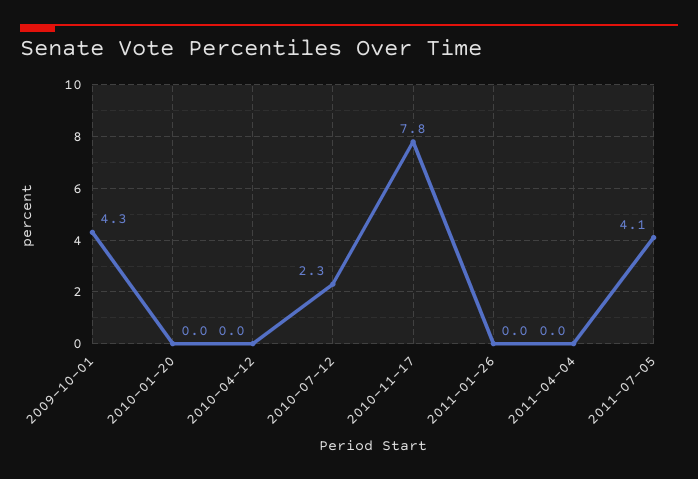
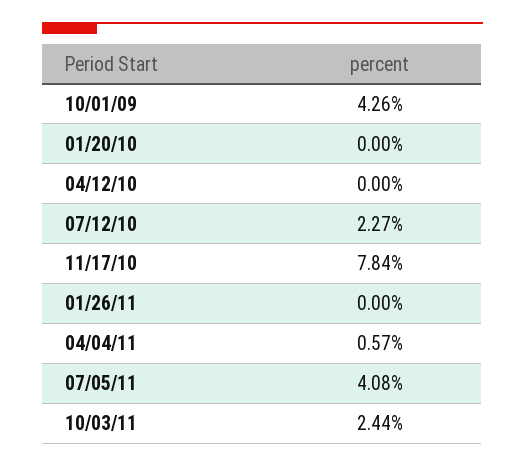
2011-04-04: 0 -> 0.57
10/03/11: none -> 2.44

